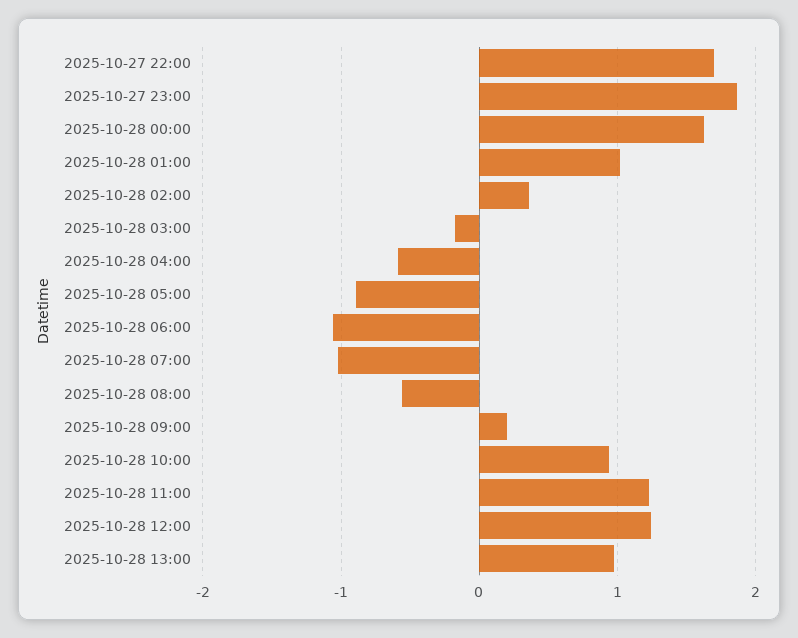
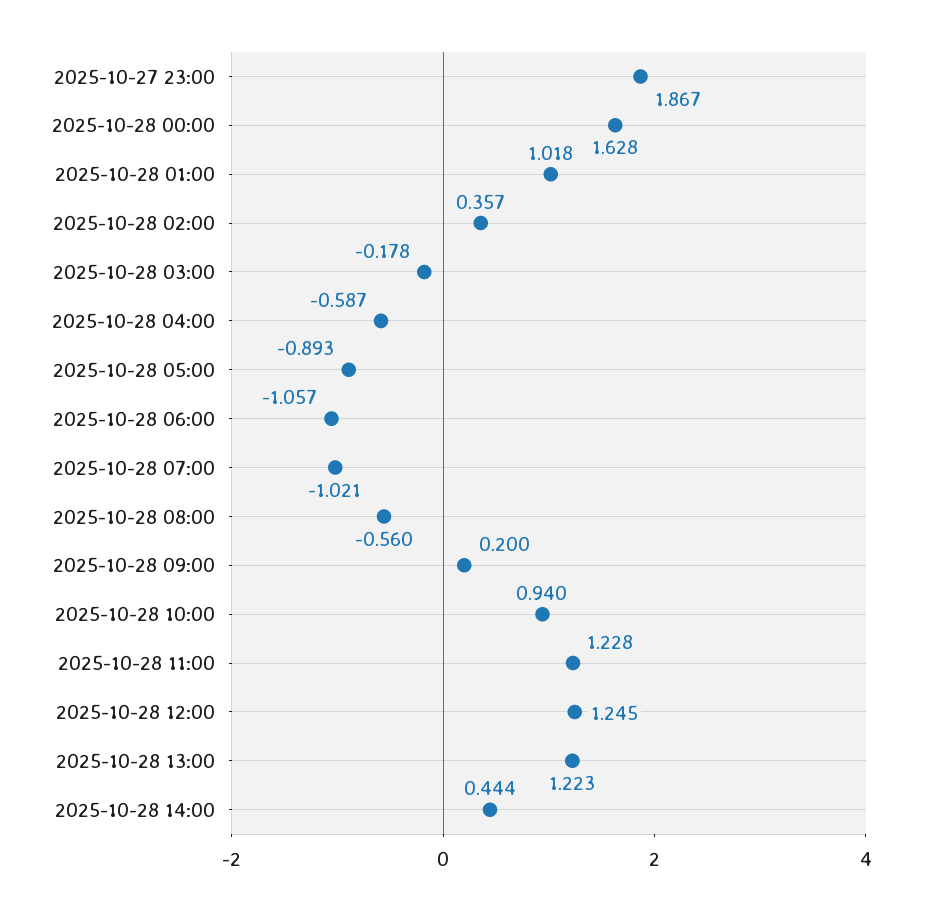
2025-10-27 22:00: 1.7 -> none
2025-10-28 13:00: 1 -> 1.223
2025-10-28 14:00: none -> 0.444

